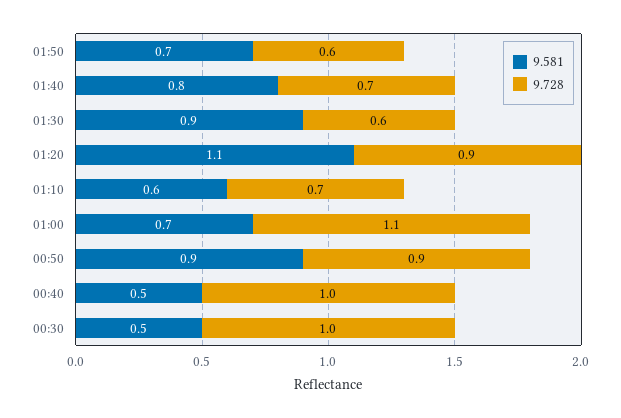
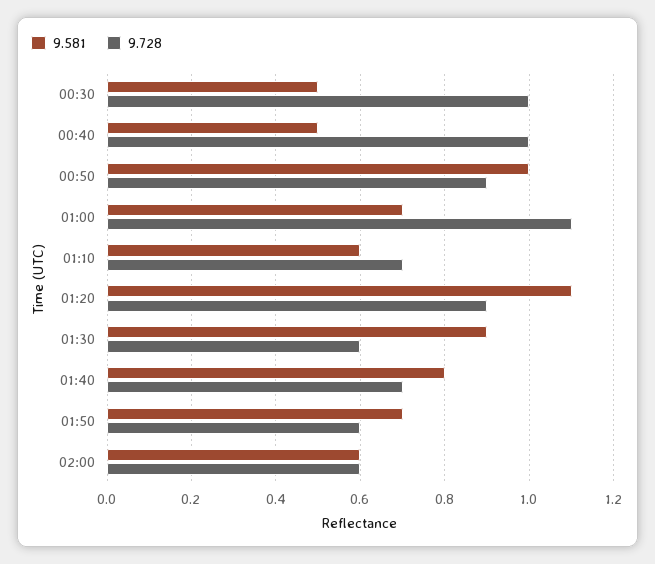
9.581, 00:50: 0.9 -> 1
9.581, 02:00: none -> 0.6
9.728, 02:00: none -> 0.6

